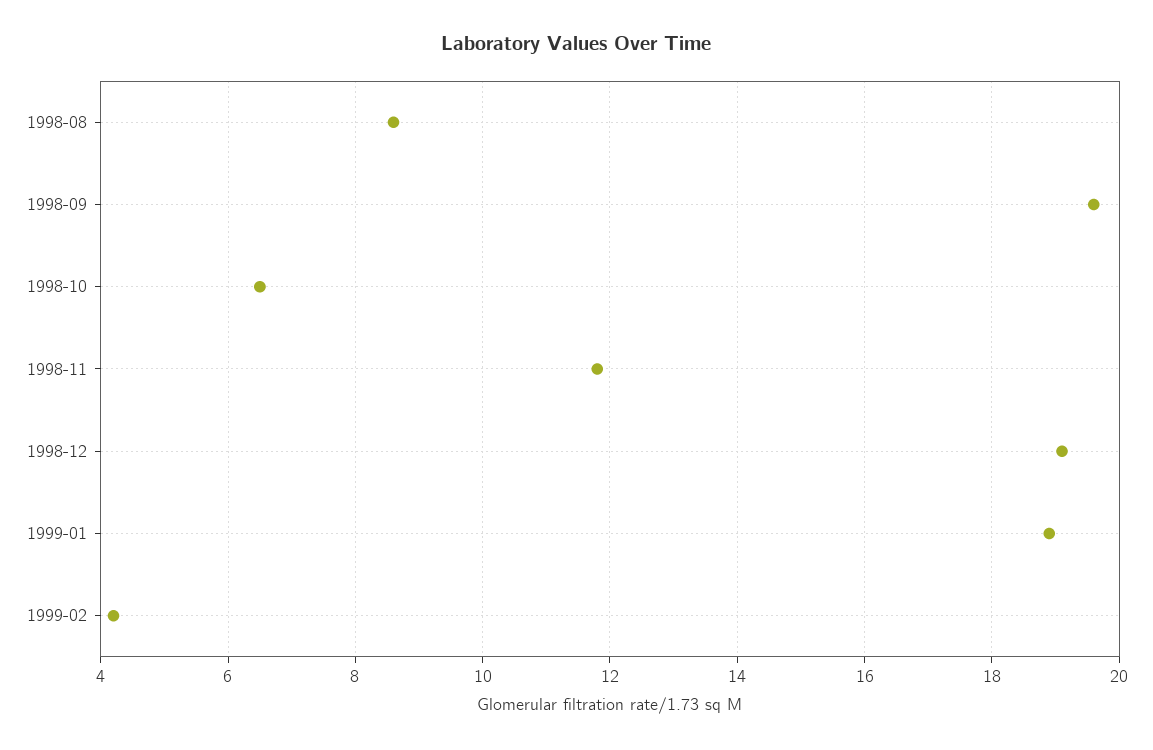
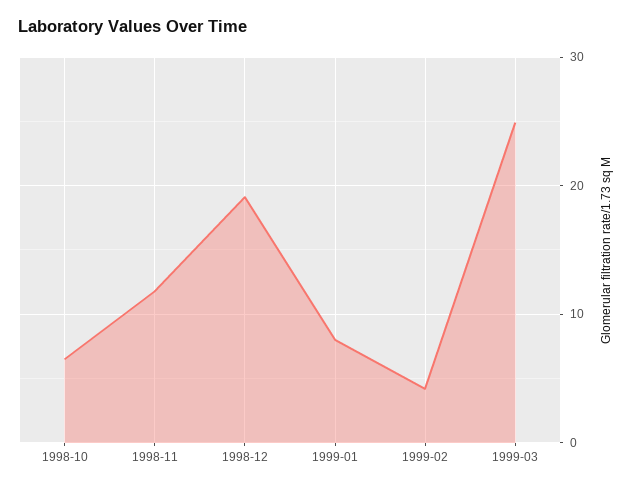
1998-08: 8.5 -> none
1998-09: 19.5 -> none
1999-01: 19 -> 8
1999-03: none -> 25

